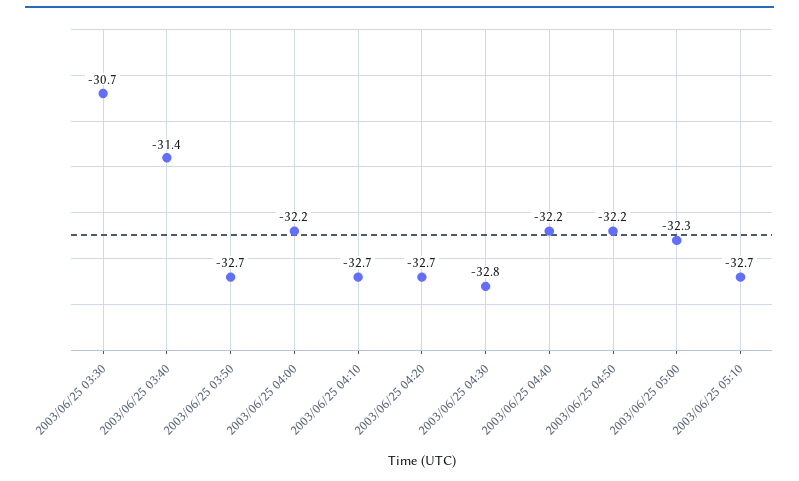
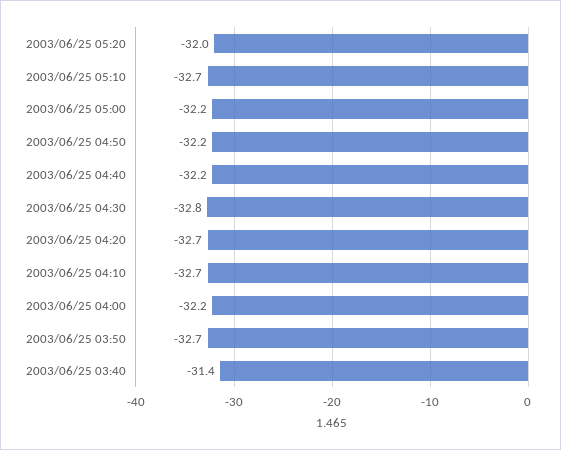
2003/06/25 03:30: -30.7 -> none
2003/06/25 05:00: -32.3 -> -32.2
2003/06/25 05:20: none -> -32

